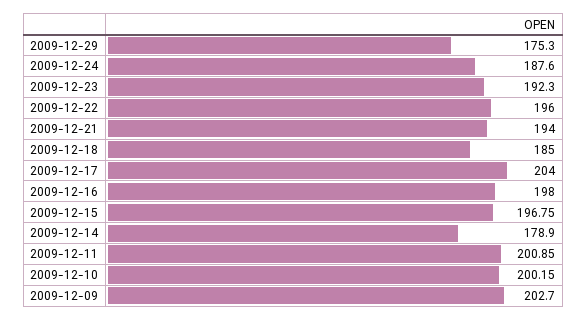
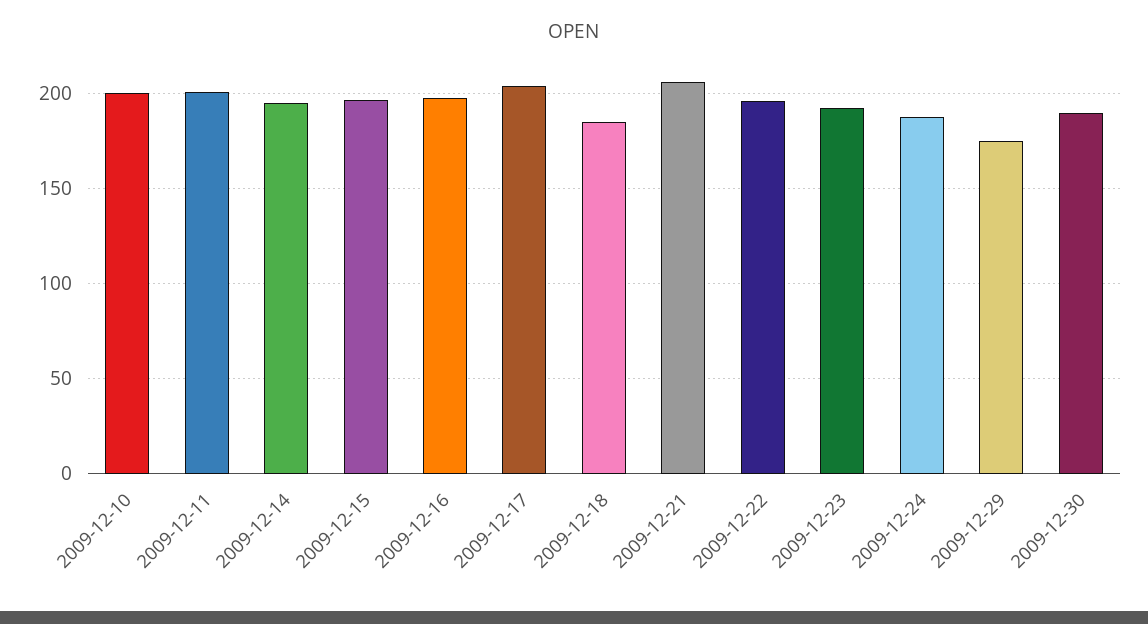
2009-12-21: 194 -> 205
2009-12-14: 178.9 -> 195
2009-12-09: 202.7 -> none
2009-12-30: none -> 190

